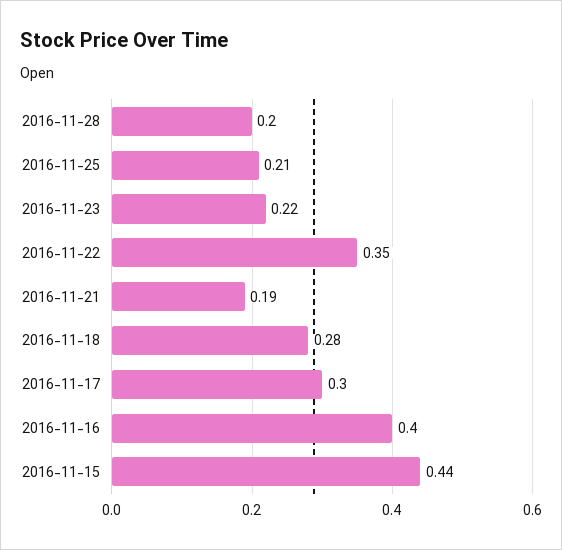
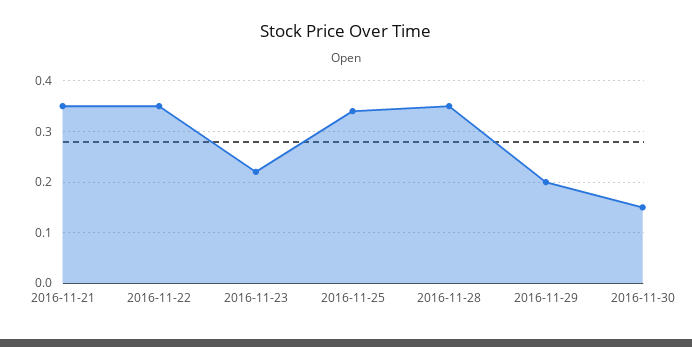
2016-11-28: 0.2 -> 0.35
2016-11-25: 0.21 -> 0.35
2016-11-21: 0.19 -> 0.35
2016-11-18: 0.28 -> none
2016-11-17: 0.3 -> none
2016-11-16: 0.4 -> none
2016-11-15: 0.44 -> none
2016-11-29: none -> 0.2
2016-11-30: none -> 0.15

